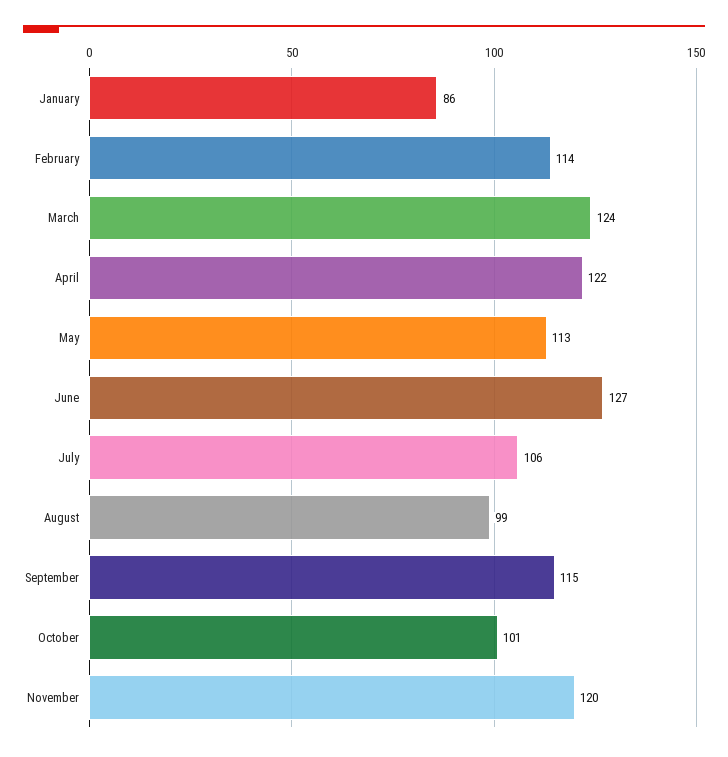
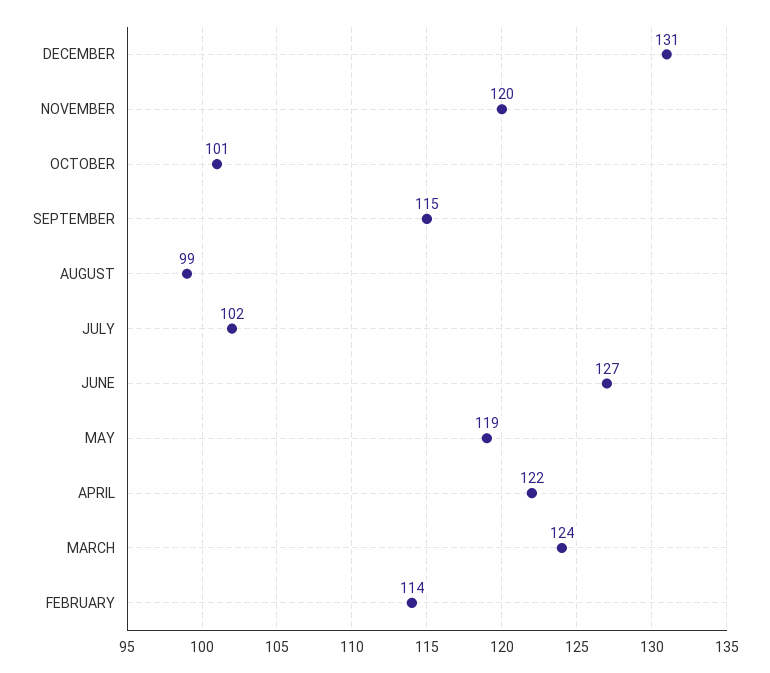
January: 86 -> none
May: 113 -> 119
July: 106 -> 102
DECEMBER: none -> 131

